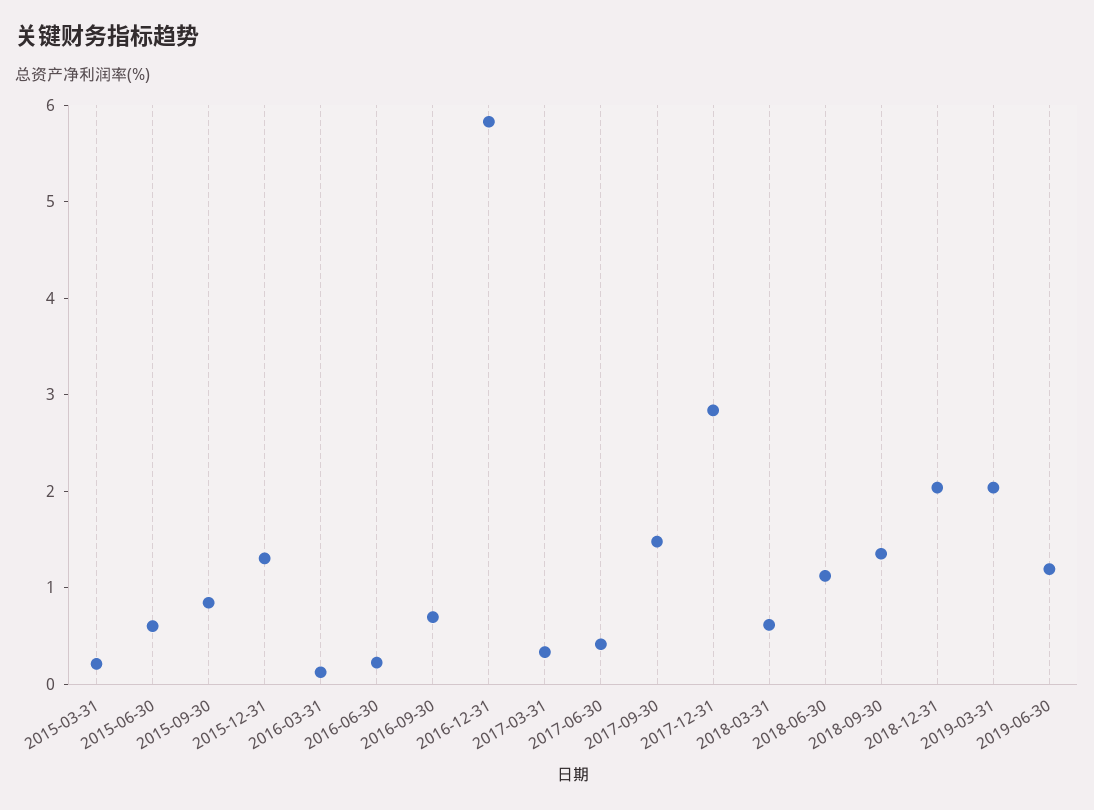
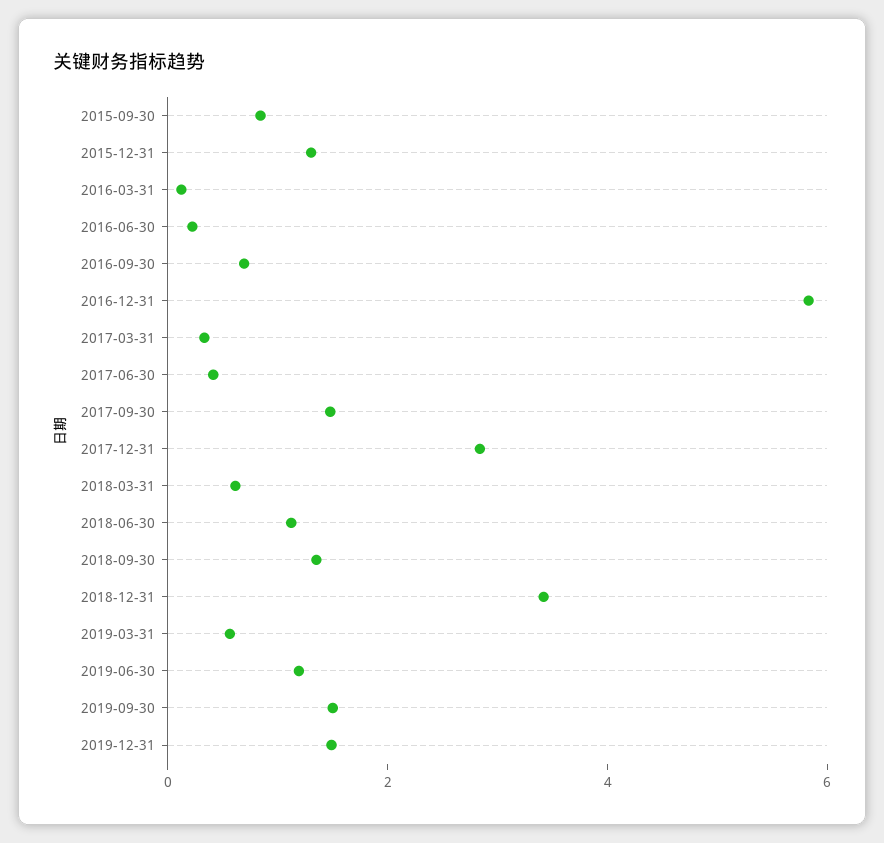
2015-03-31: 0.2 -> none
2015-06-30: 0.6 -> none
2018-12-31: 2 -> 3.5
2019-03-31: 2 -> 0.5
2019-09-30: none -> 1.5
2019-12-31: none -> 1.5

